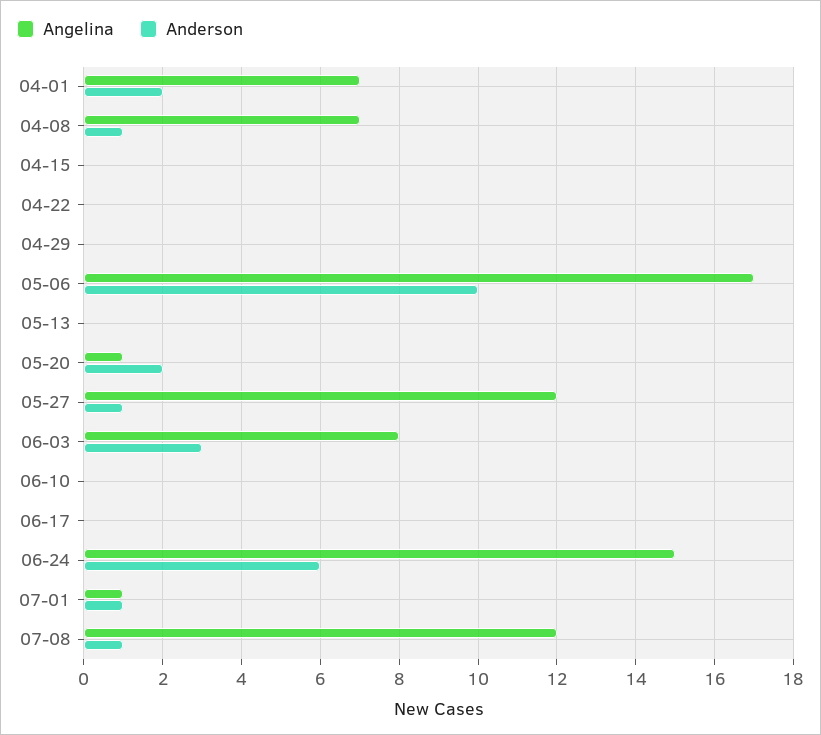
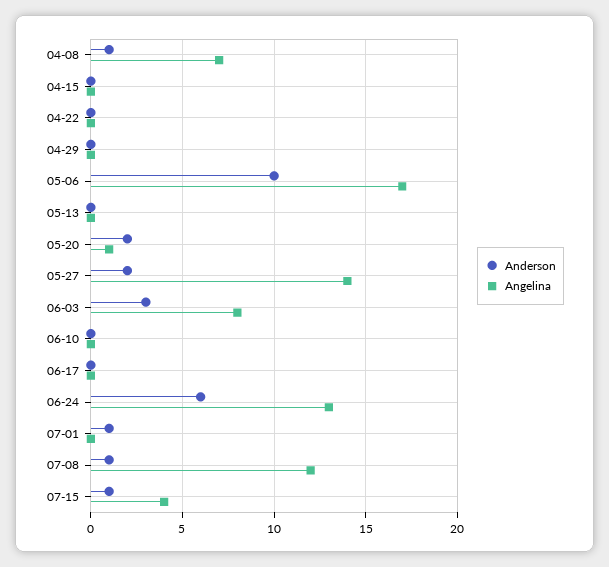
Angelina, 04-01: 7 -> none
Anderson, 04-01: 2 -> none
Angelina, 05-27: 12 -> 14
Anderson, 05-27: 1 -> 2
Angelina, 06-24: 15 -> 13
Angelina, 07-01: 1 -> 0
Anderson, 07-15: none -> 1
Angelina, 07-15: none -> 4

